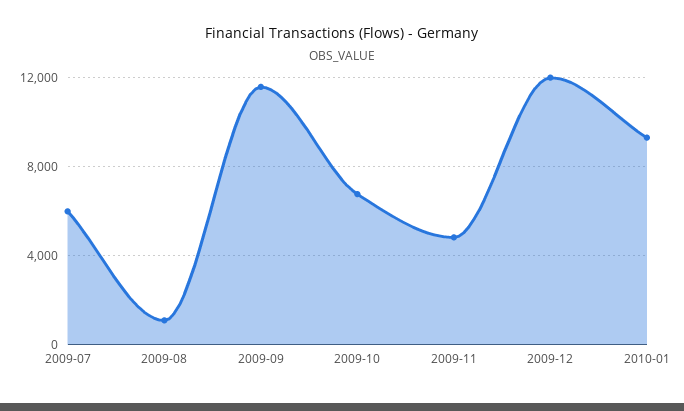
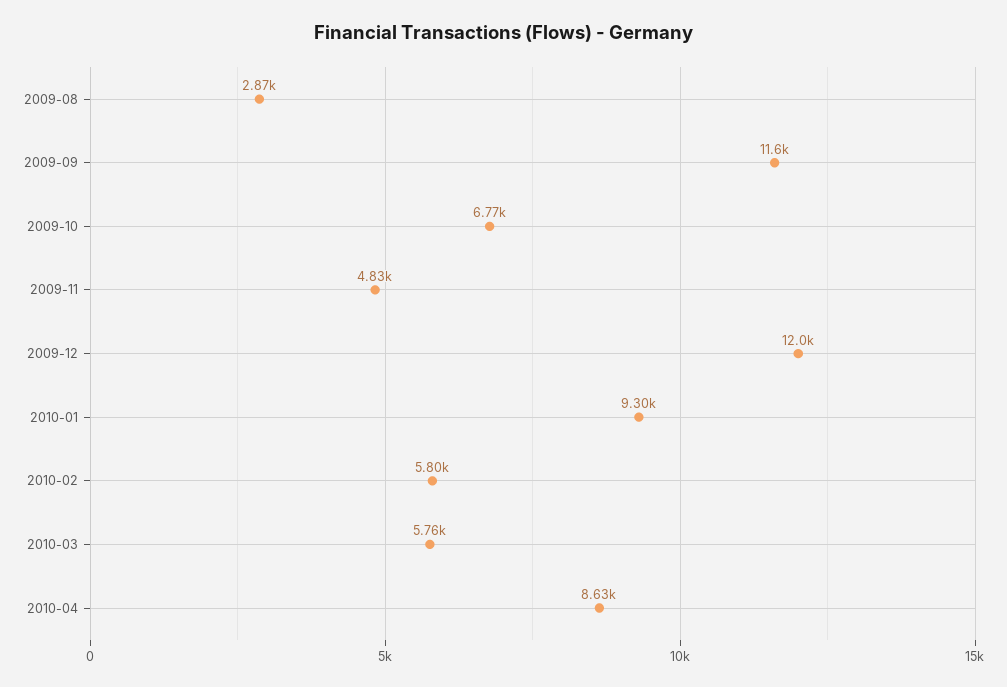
2009-07: 6000 -> none
2009-08: 1000 -> 2870
2010-02: none -> 5800
2010-03: none -> 5760
2010-04: none -> 8630

